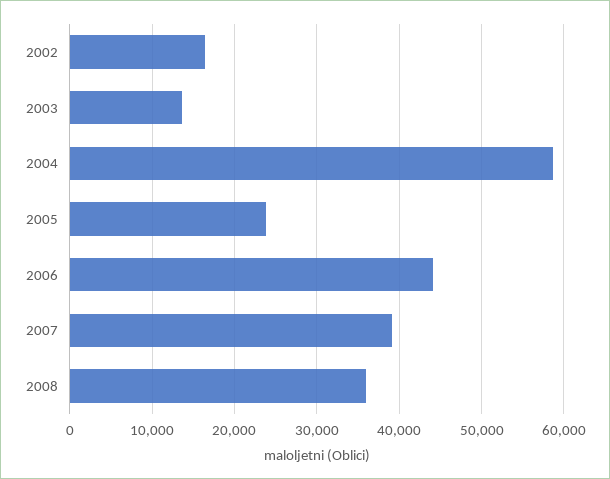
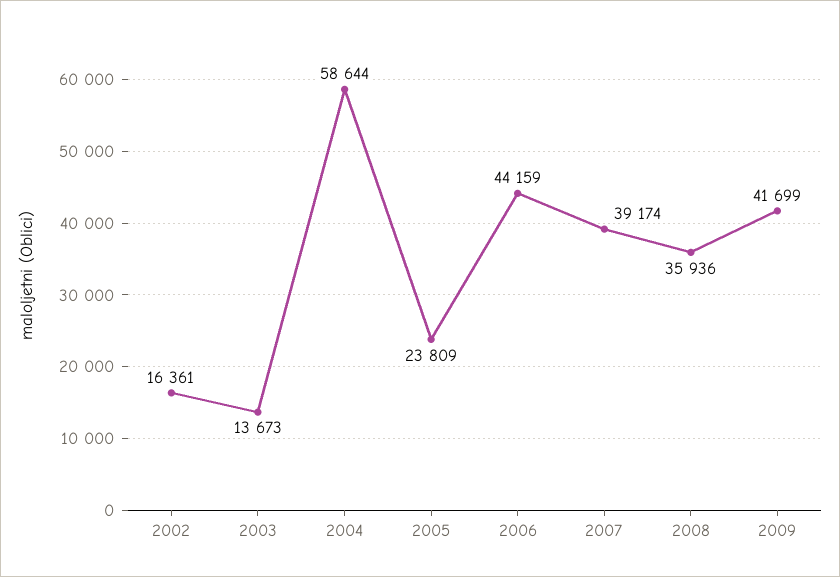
2009: none -> 41699

